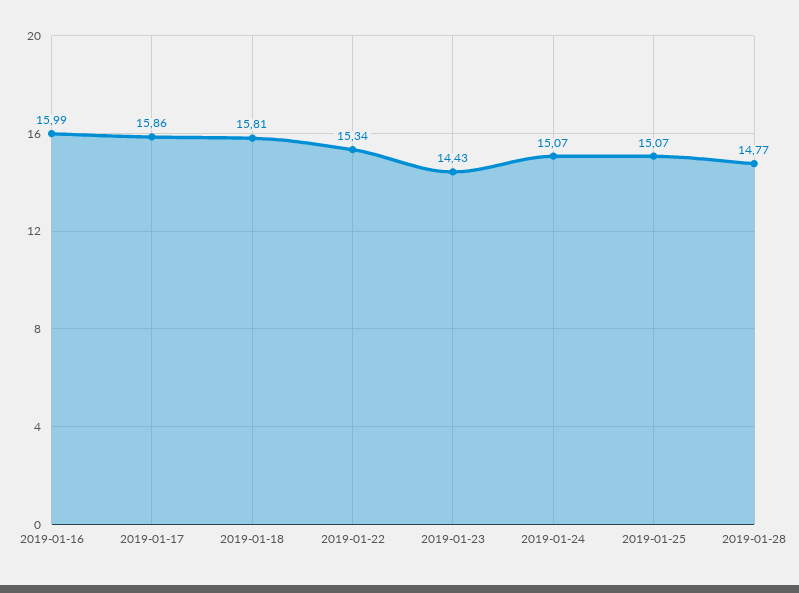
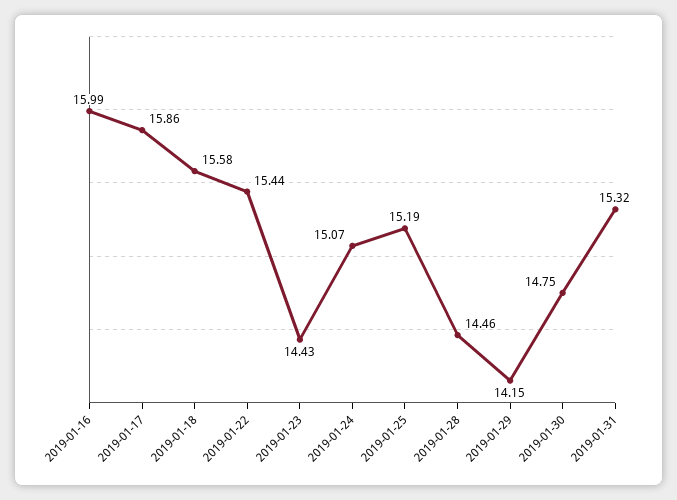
2019-01-18: 15.81 -> 15.58
2019-01-22: 15.34 -> 15.44
2019-01-25: 15.07 -> 15.19
2019-01-28: 14.77 -> 14.46
2019-01-29: none -> 14.15
2019-01-30: none -> 14.75
2019-01-31: none -> 15.32

